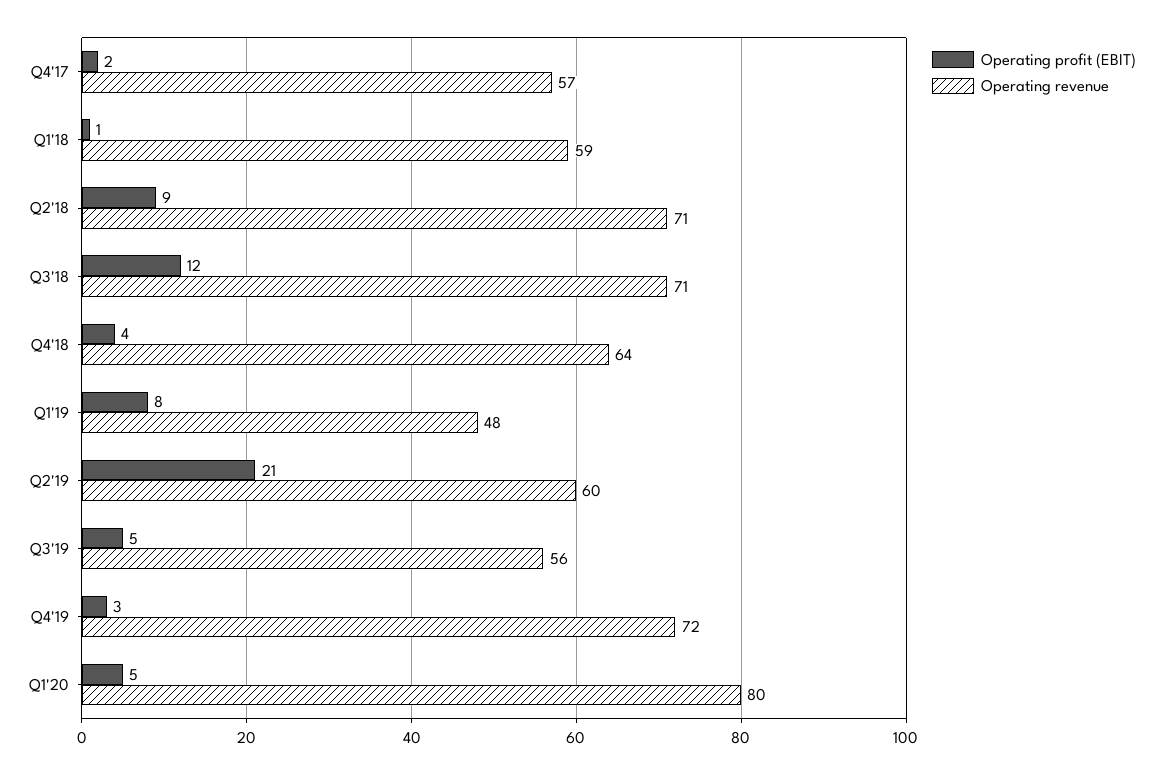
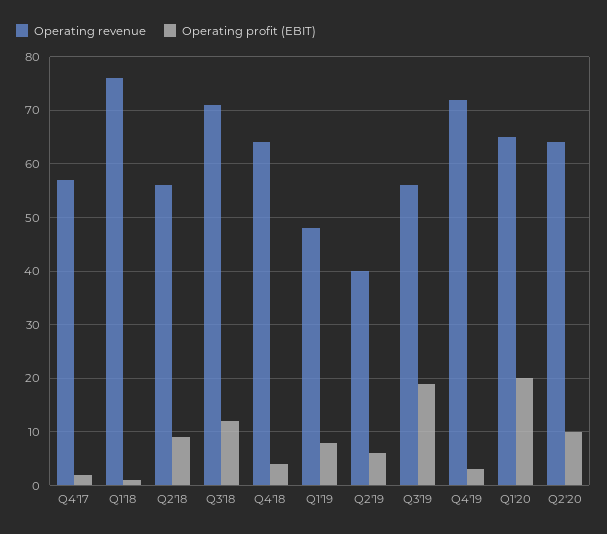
Operating revenue, Q1'18: 59 -> 75
Operating revenue, Q2'18: 71 -> 55
Operating profit (EBIT), Q2'19: 21 -> 5
Operating revenue, Q2'19: 60 -> 40
Operating profit (EBIT), Q3'19: 5 -> 20
Operating profit (EBIT), Q1'20: 5 -> 20
Operating revenue, Q1'20: 80 -> 65
Operating revenue, Q2'20: none -> 65
Operating profit (EBIT), Q2'20: none -> 10

